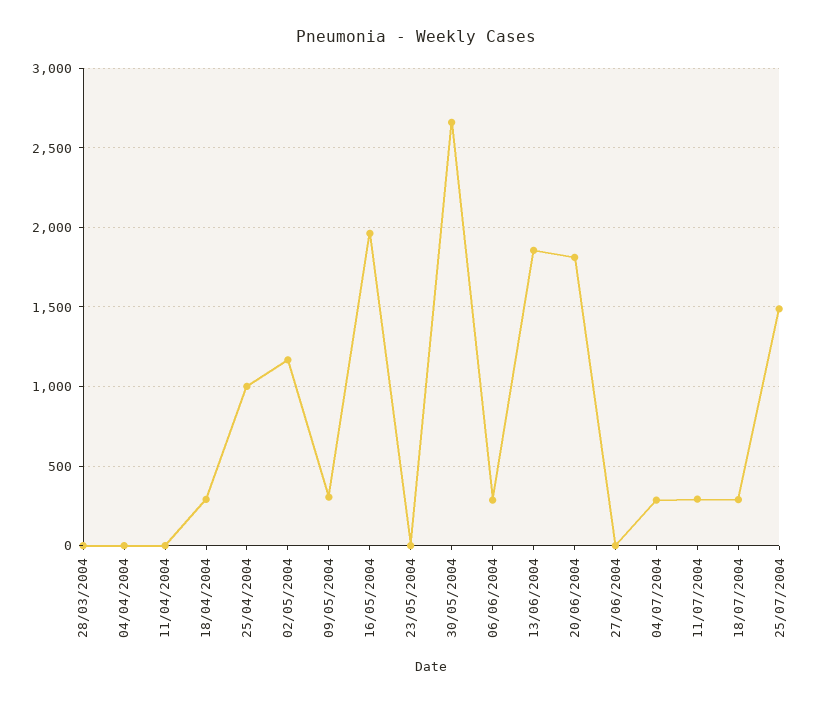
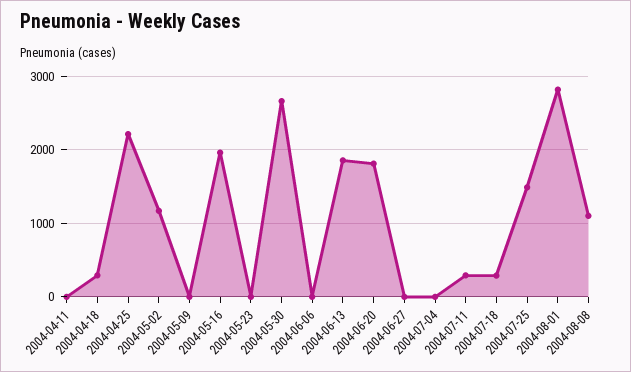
28/03/2004: 0 -> none
04/04/2004: 0 -> none
25/04/2004: 1000 -> 2200
09/05/2004: 300 -> 0
06/06/2004: 300 -> 0
04/07/2004: 300 -> 0
2004-08-01: none -> 2800
2004-08-08: none -> 1100

